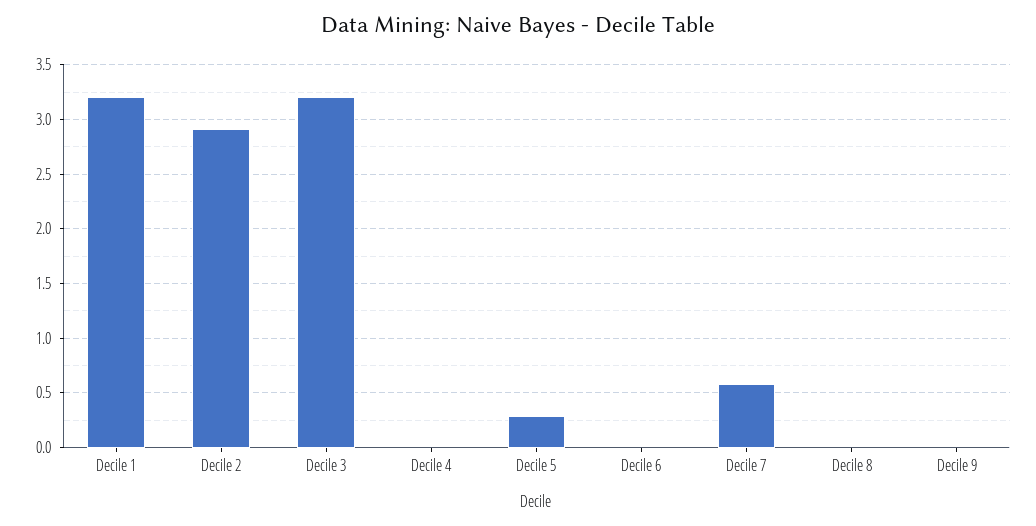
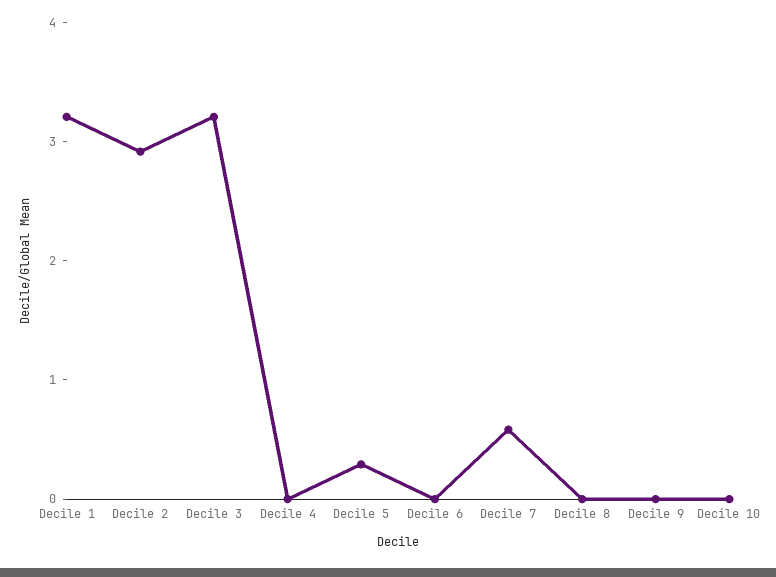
Decile 10: none -> 0

